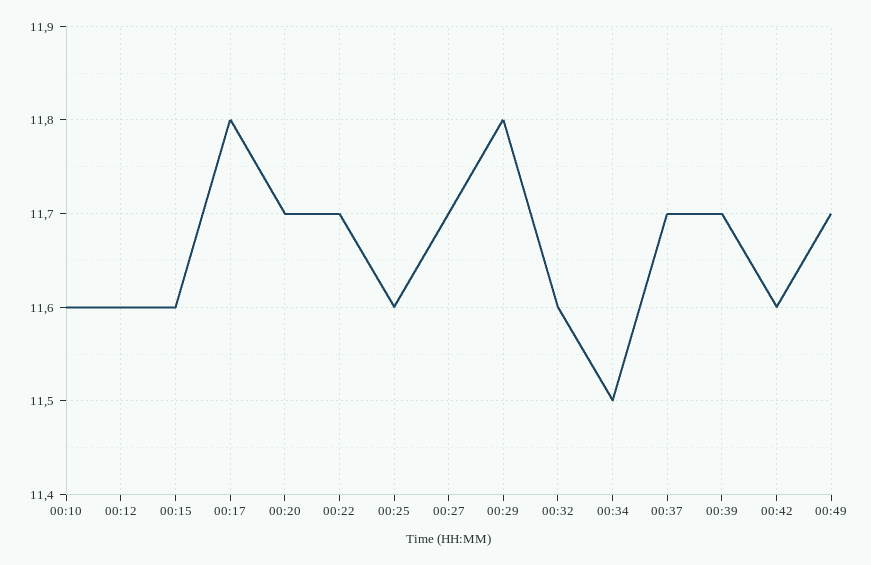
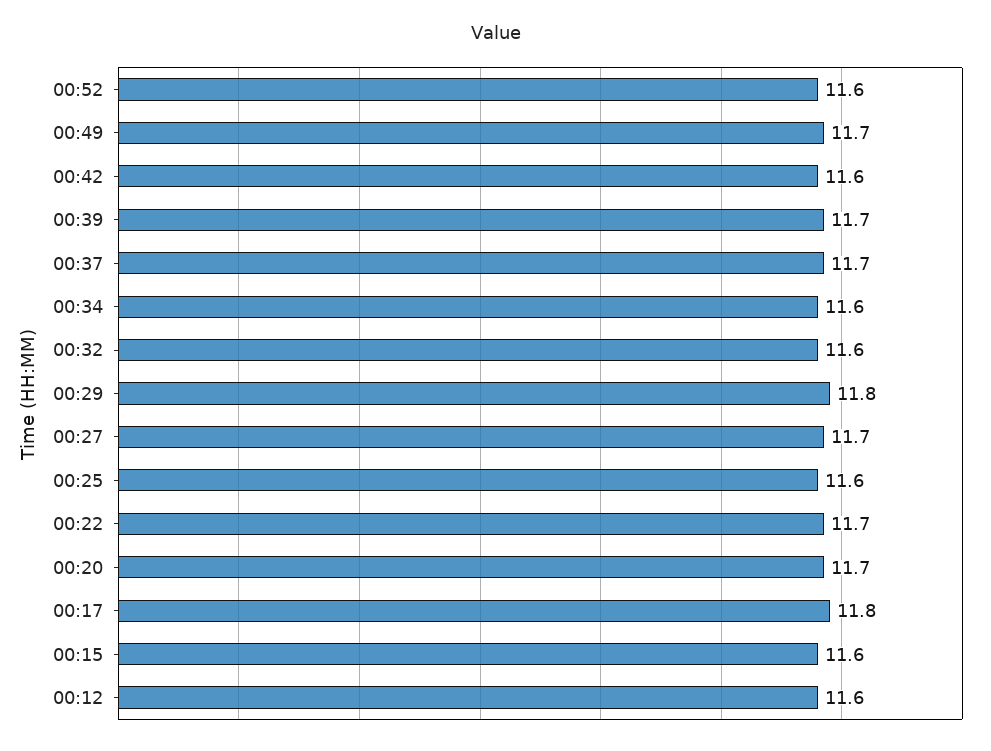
00:10: 11.6 -> none
00:34: 11.5 -> 11.6
00:52: none -> 11.6

